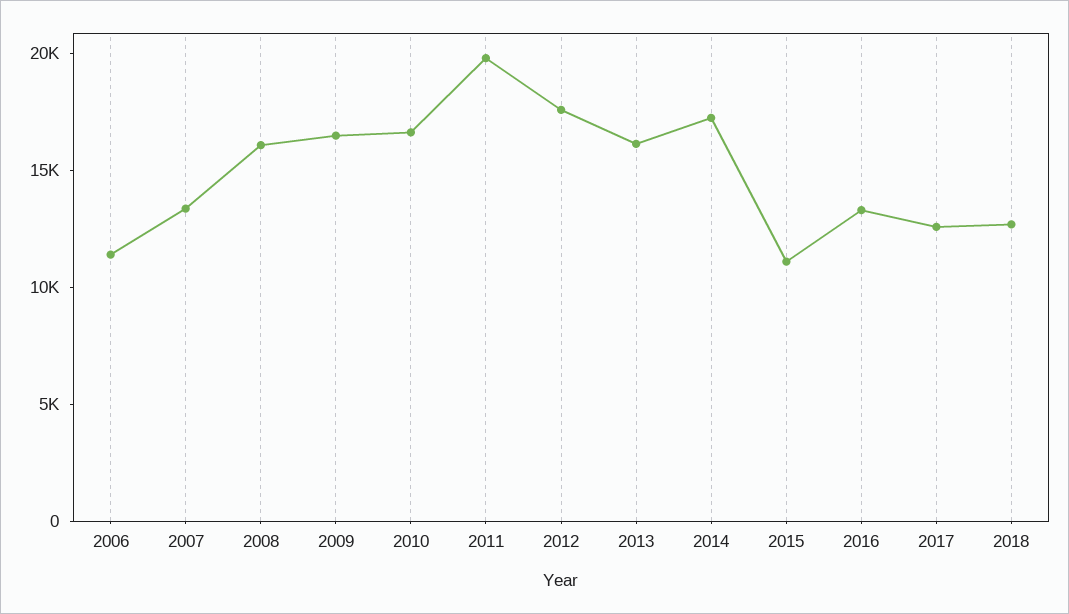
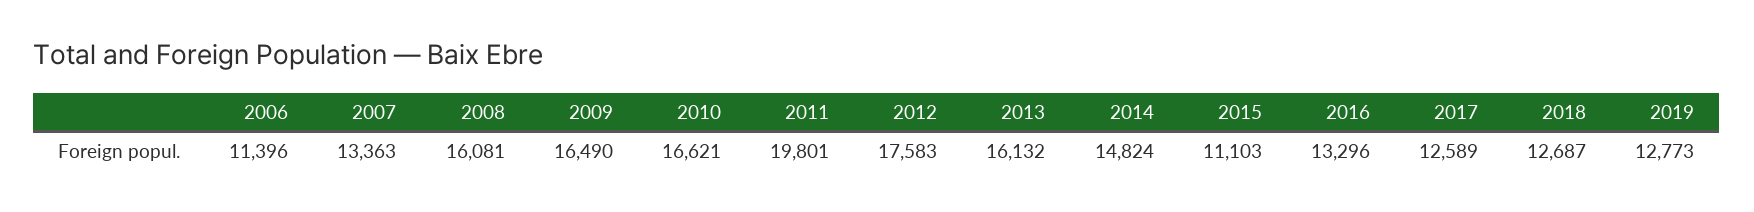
2014: 17000 -> 14824
2019: none -> 12773

